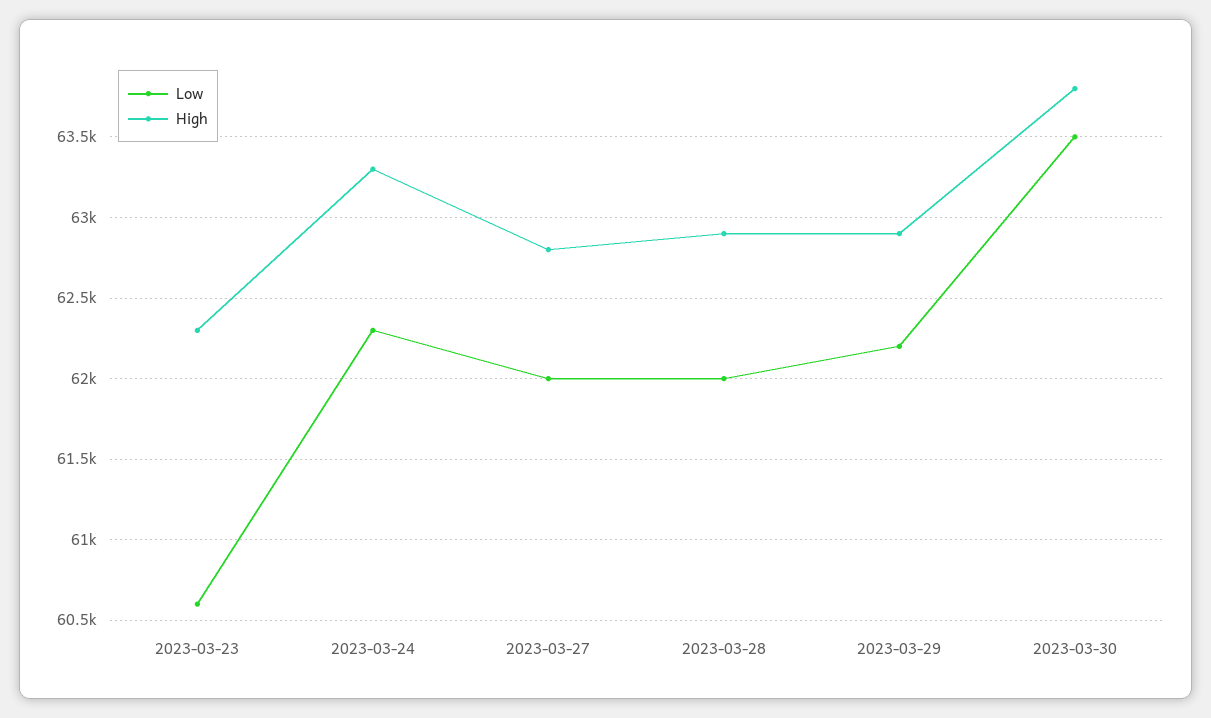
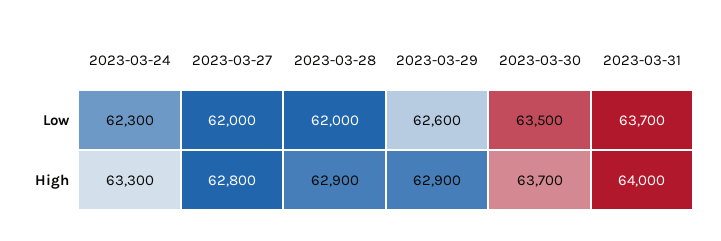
Low, 2023-03-23: 60600 -> none
High, 2023-03-23: 62300 -> none
Low, 2023-03-29: 62200 -> 62600
High, 2023-03-30: 63800 -> 63700
Low, 2023-03-31: none -> 63700
High, 2023-03-31: none -> 64000

